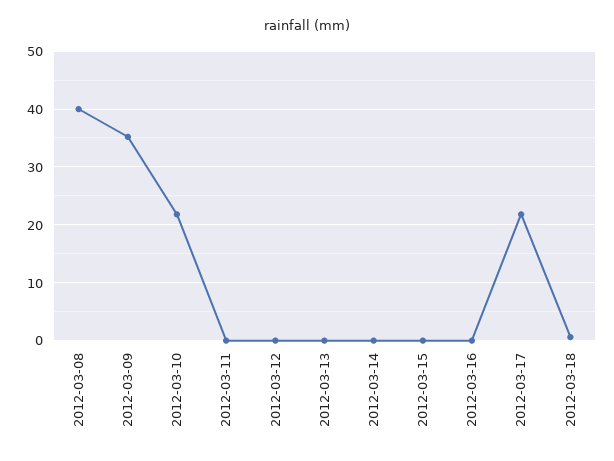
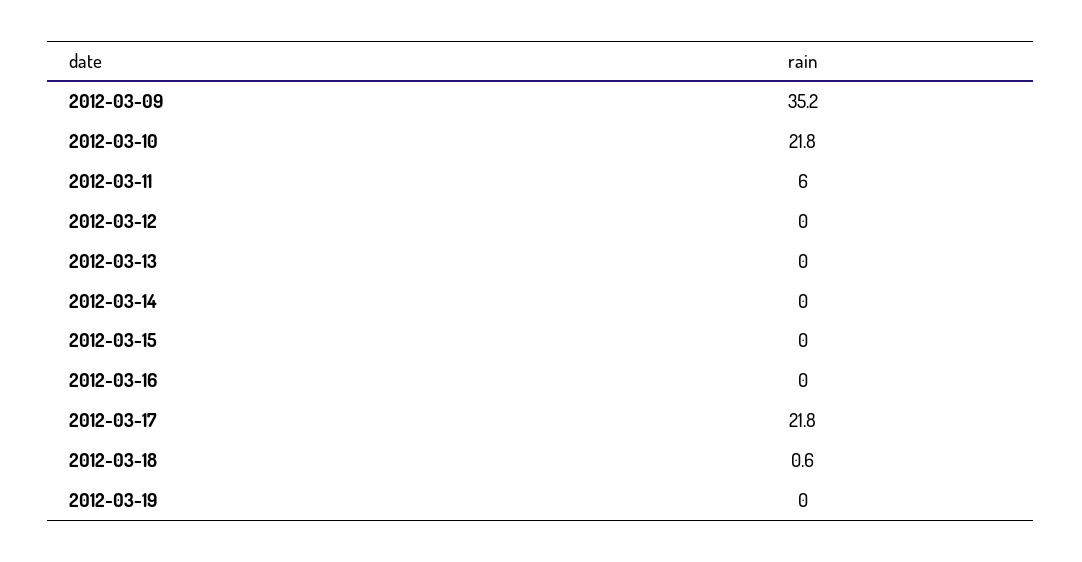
2012-03-08: 40 -> none
2012-03-11: 0 -> 6
2012-03-19: none -> 0

